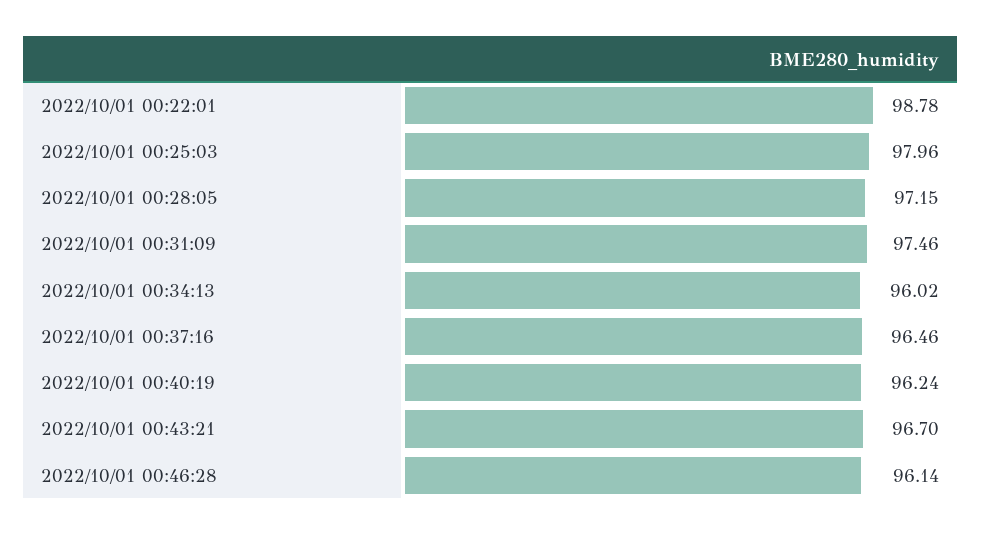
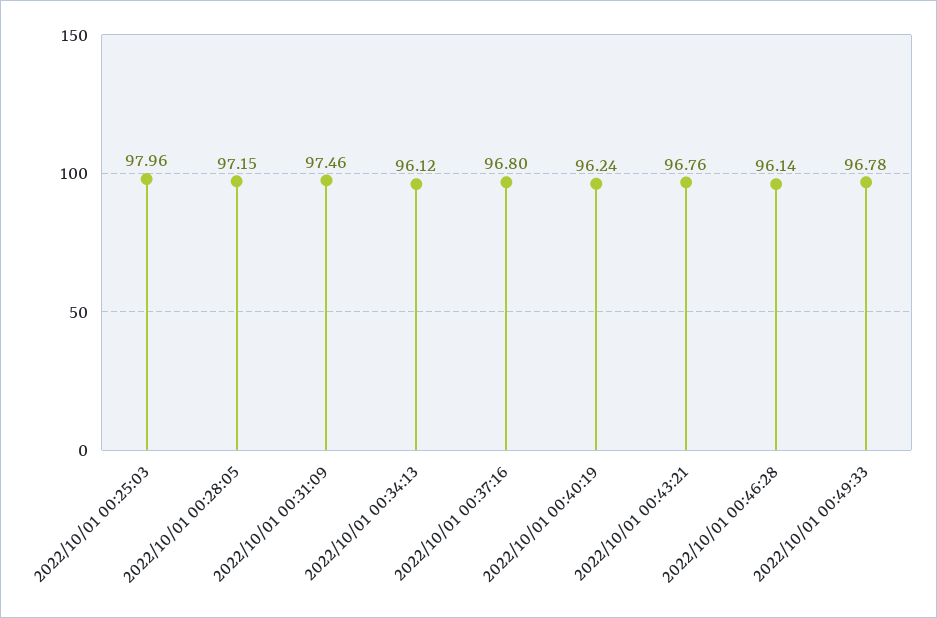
2022/10/01 00:22:01: 98.78 -> none
2022/10/01 00:34:13: 96.02 -> 96.12
2022/10/01 00:37:16: 96.46 -> 96.8
2022/10/01 00:43:21: 96.7 -> 96.76
2022/10/01 00:49:33: none -> 96.78

